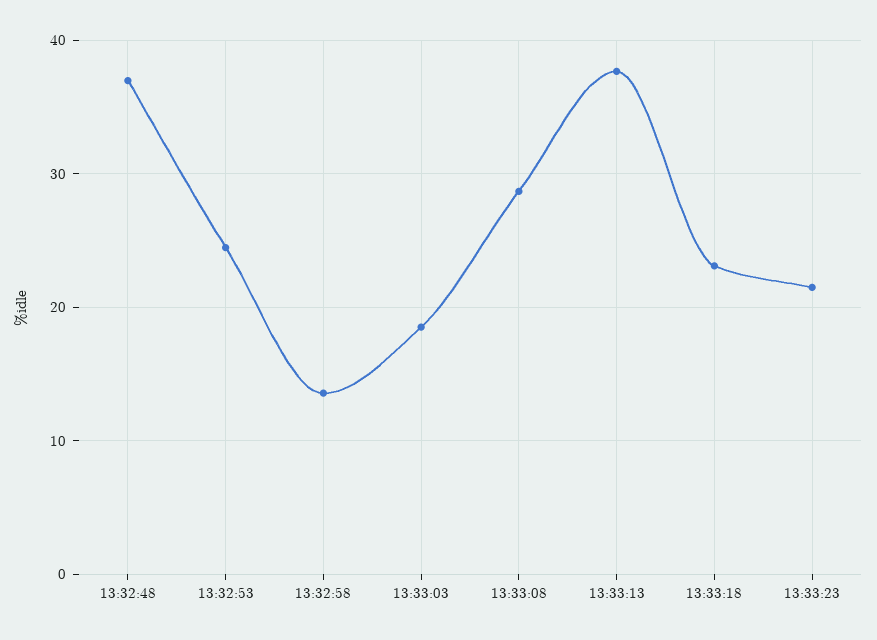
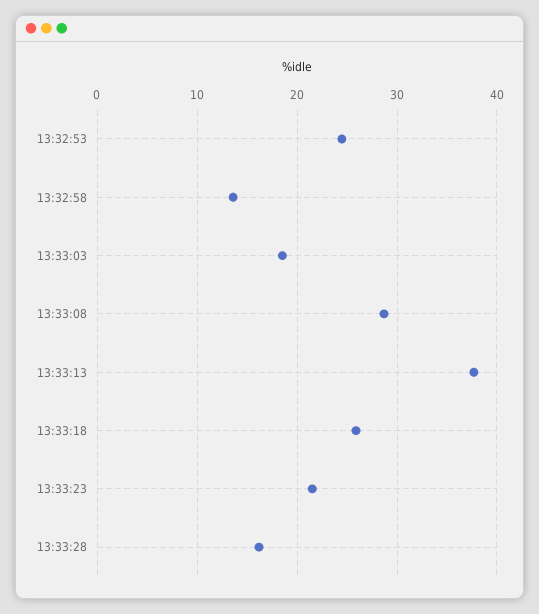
13:32:48: 37 -> none
13:33:18: 23 -> 26
13:33:28: none -> 16

